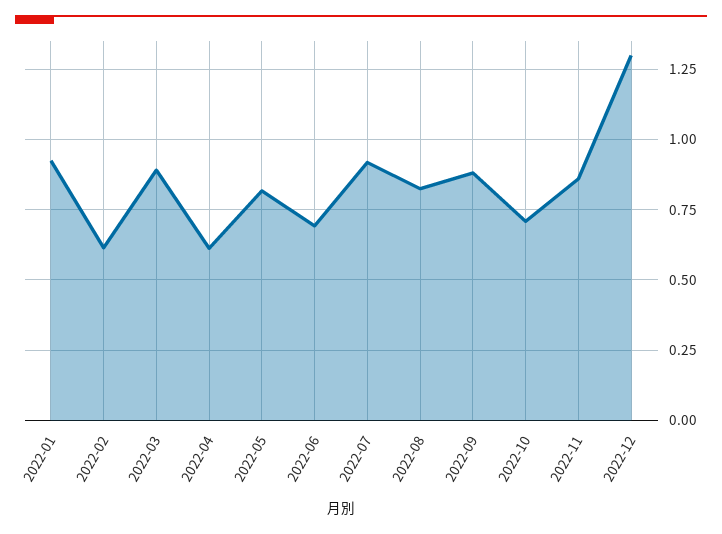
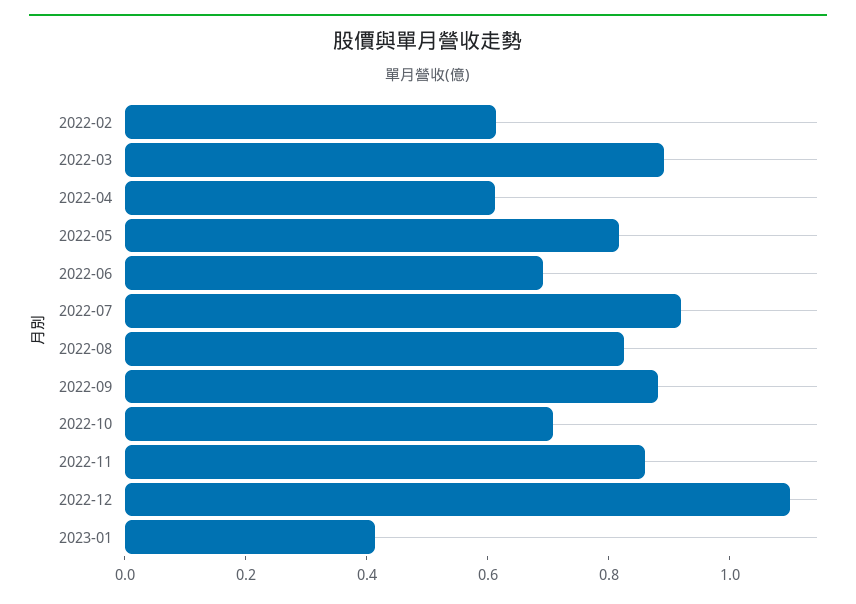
2022-01: 0.925 -> none
2022-12: 1.3 -> 1.1
2023-01: none -> 0.4

